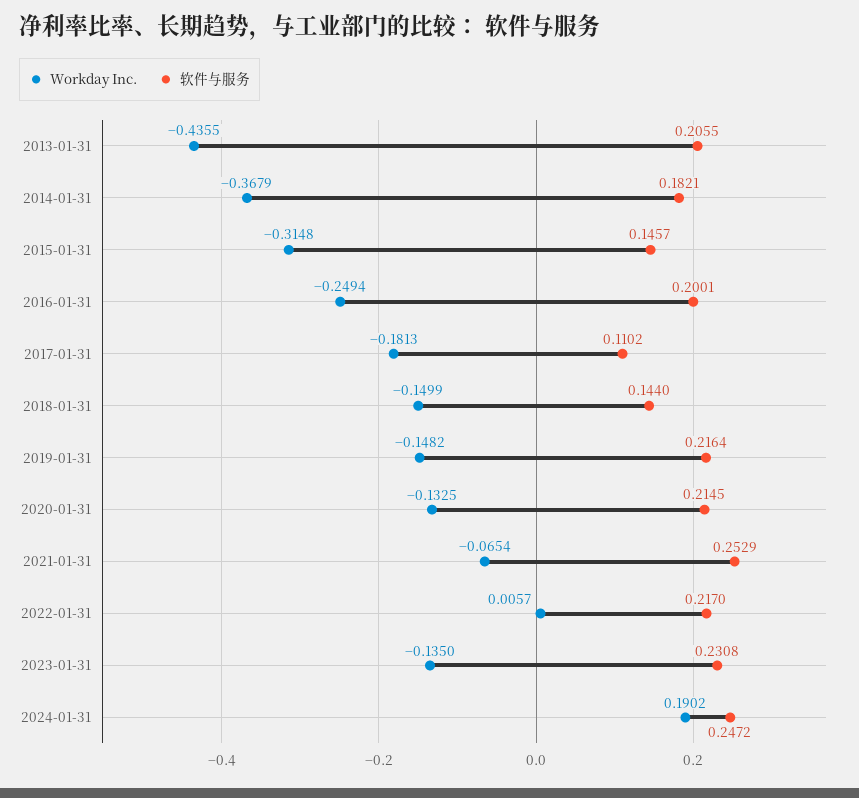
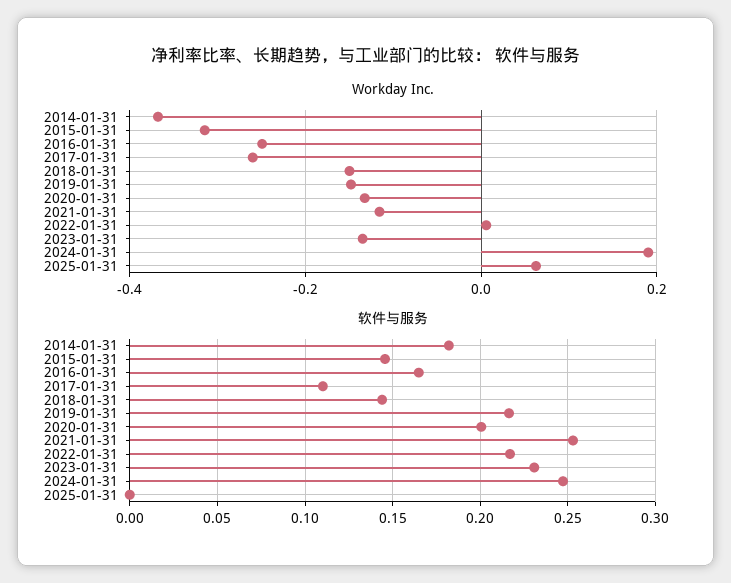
Workday Inc., 2013-01-31: -0.4355 -> none
软件与服务, 2013-01-31: 0.2055 -> none
软件与服务, 2016-01-31: 0.2001 -> 0.165
Workday Inc., 2017-01-31: -0.1813 -> -0.26
软件与服务, 2020-01-31: 0.2145 -> 0.2
Workday Inc., 2021-01-31: -0.0654 -> -0.12
Workday Inc., 2025-01-31: none -> 0.06
软件与服务, 2025-01-31: none -> 0

